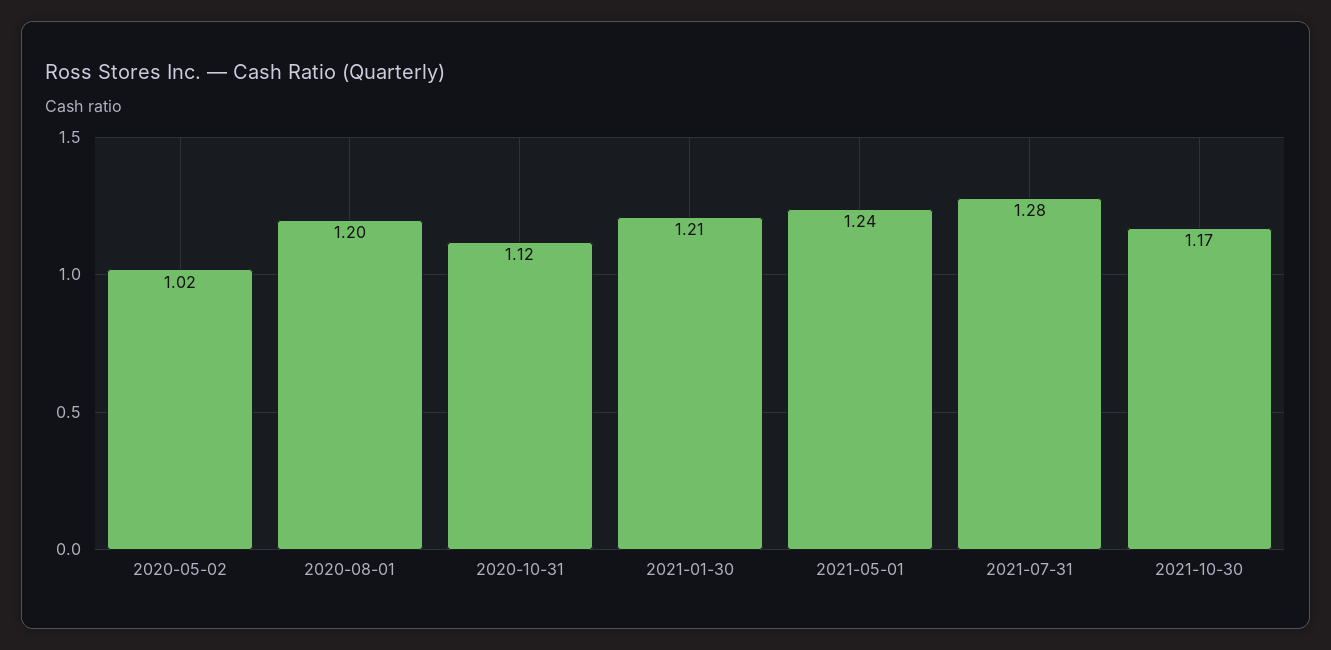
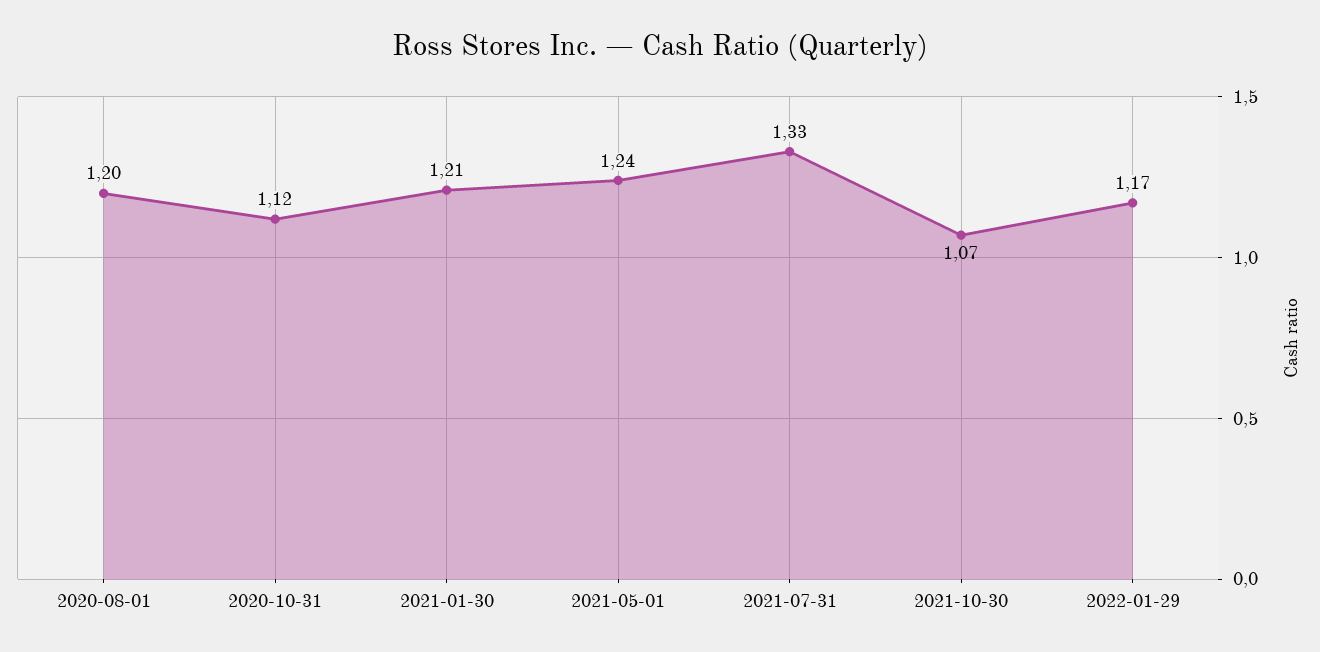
2020-05-02: 1.02 -> none
2021-07-31: 1.28 -> 1.33
2021-10-30: 1.17 -> 1.07
2022-01-29: none -> 1.17

